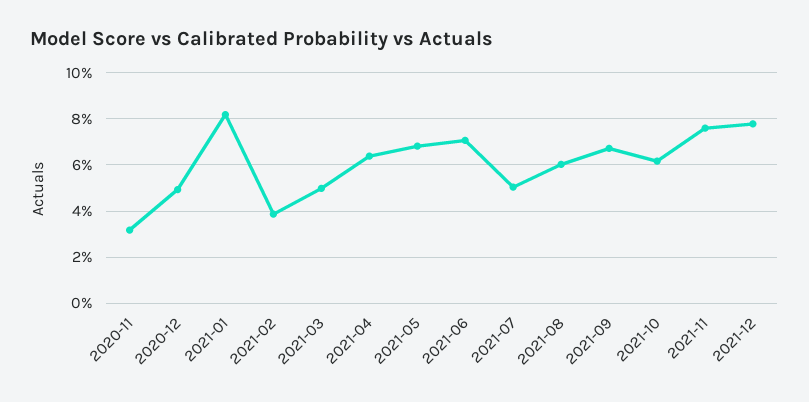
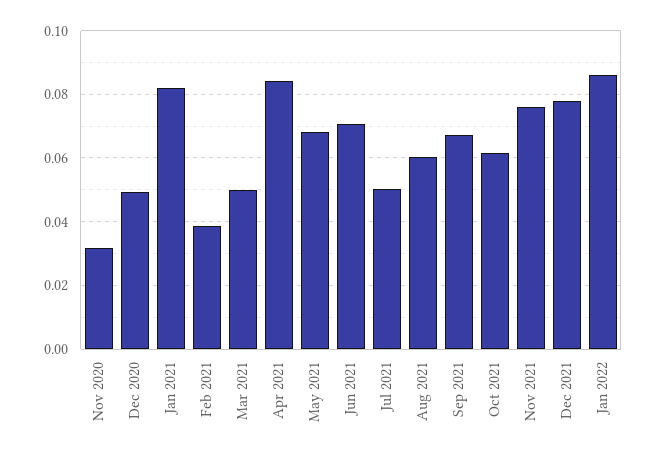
2021-04: 0.065 -> 0.084
Jan 2022: none -> 0.086

